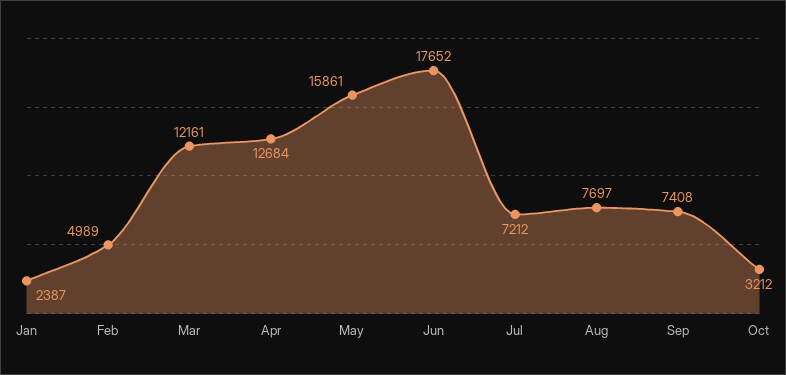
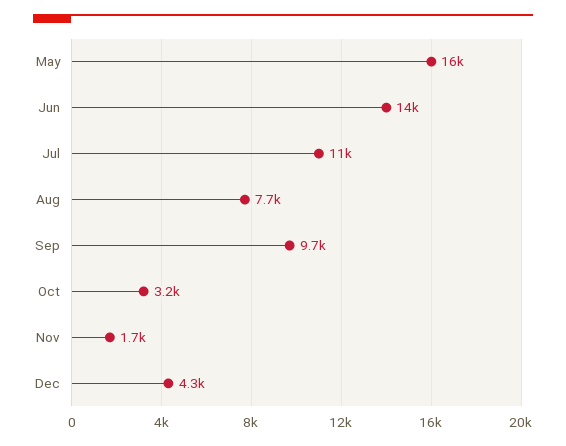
Jan: 2387 -> none
Feb: 4989 -> none
Mar: 12161 -> none
Apr: 12684 -> none
Jun: 17652 -> 14000
Jul: 7212 -> 11000
Sep: 7408 -> 9700
Nov: none -> 1700
Dec: none -> 4300

